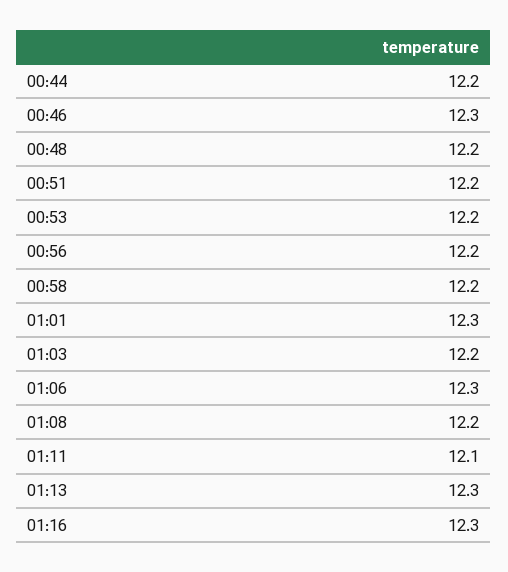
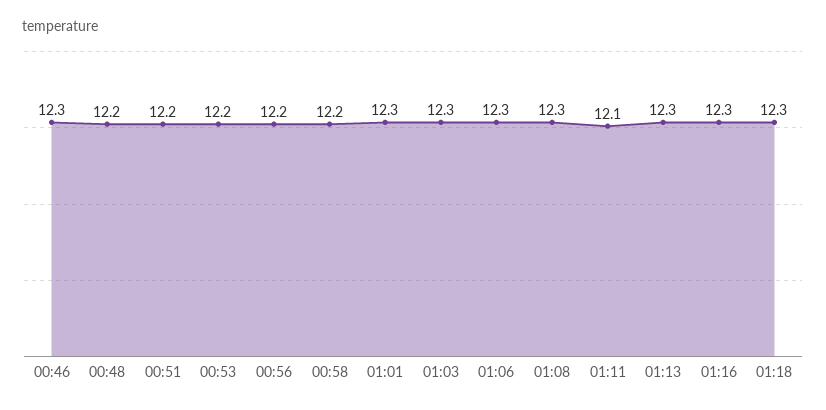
00:44: 12.2 -> none
01:03: 12.2 -> 12.3
01:08: 12.2 -> 12.3
01:18: none -> 12.3

